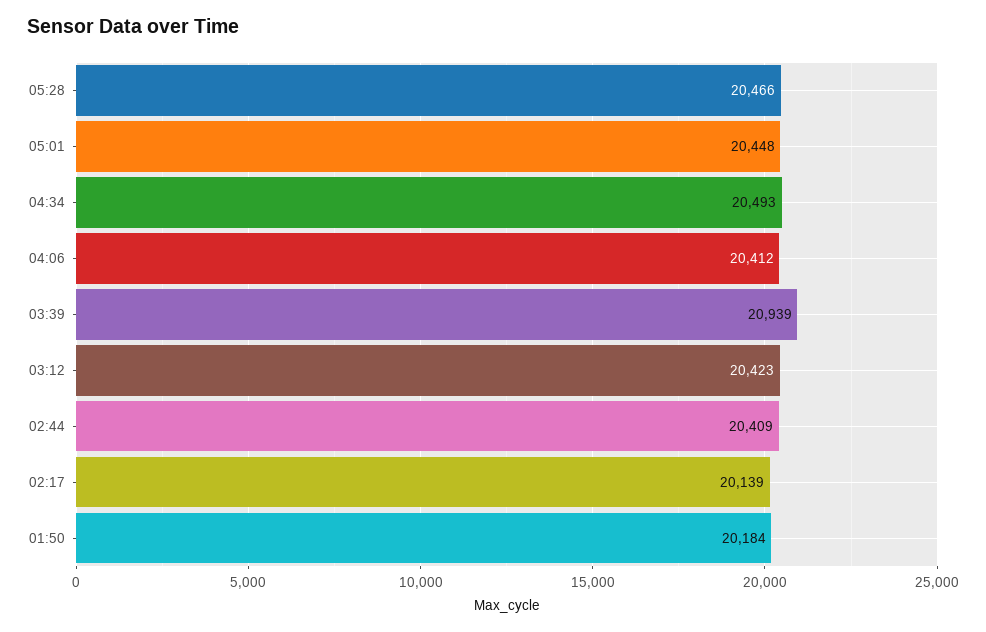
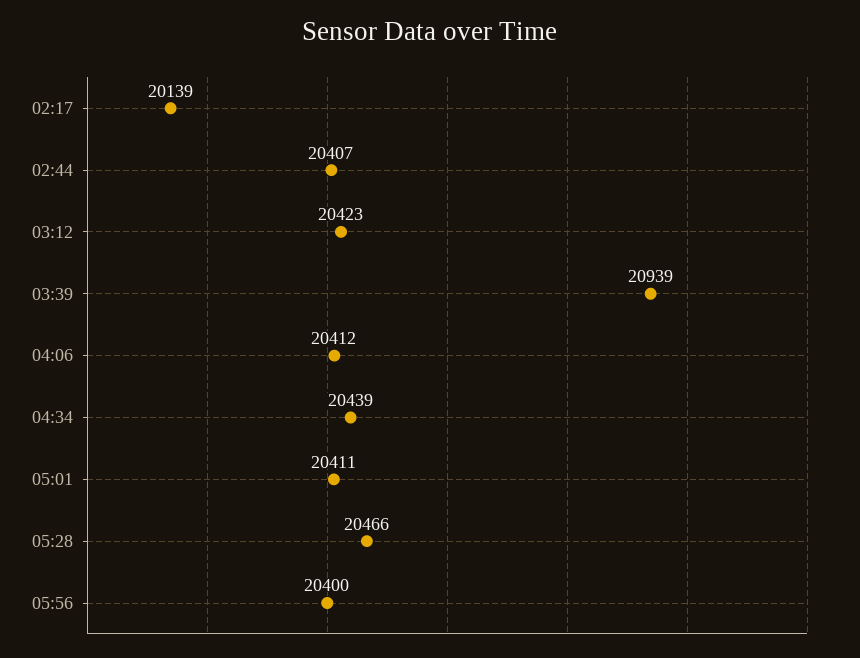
05:01: 20448 -> 20411
04:34: 20493 -> 20439
02:44: 20409 -> 20407
01:50: 20184 -> none
05:56: none -> 20400

